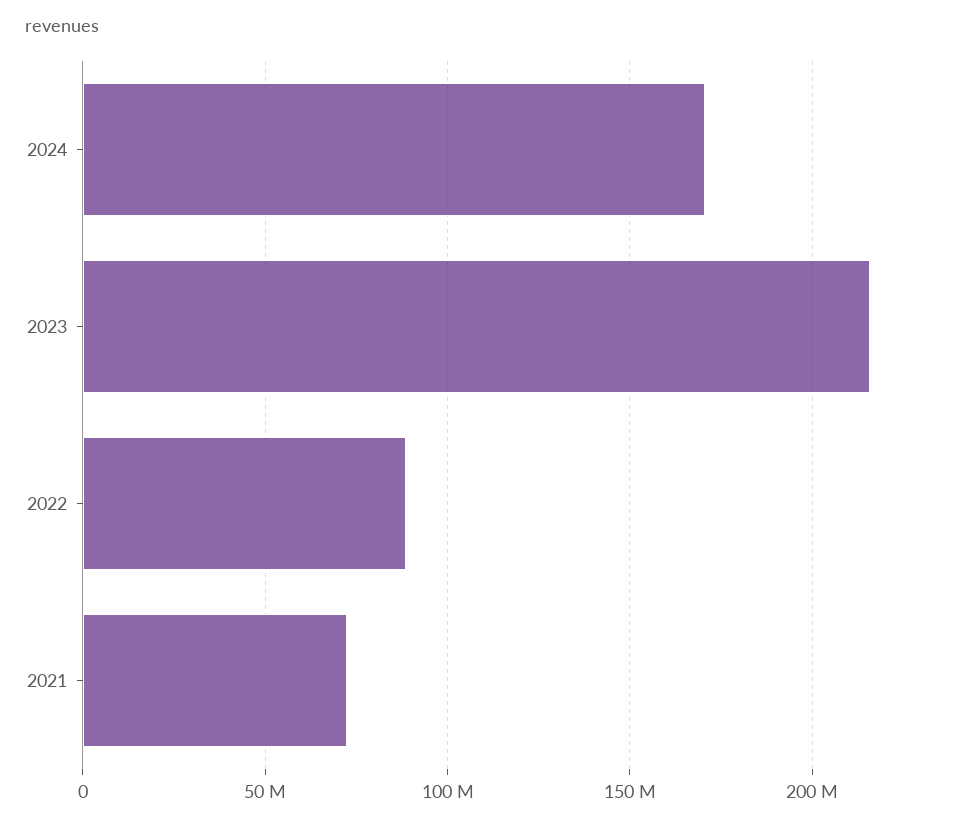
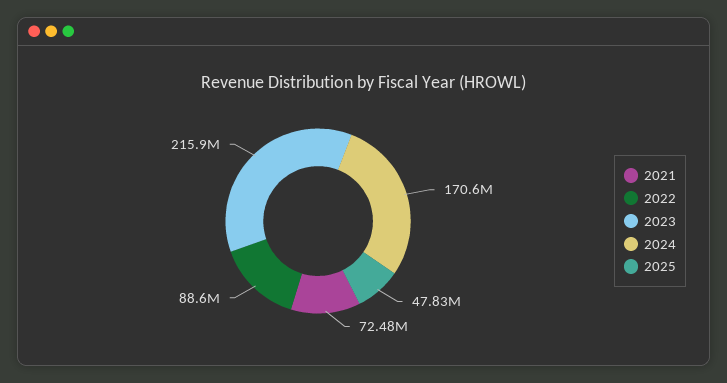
2025: none -> 47830000

